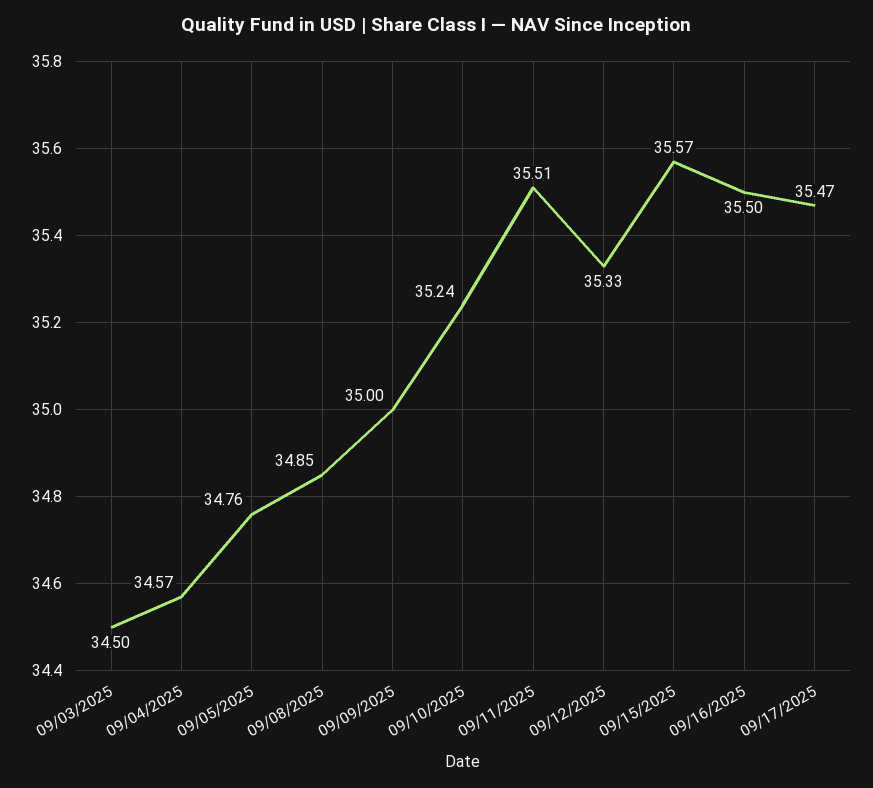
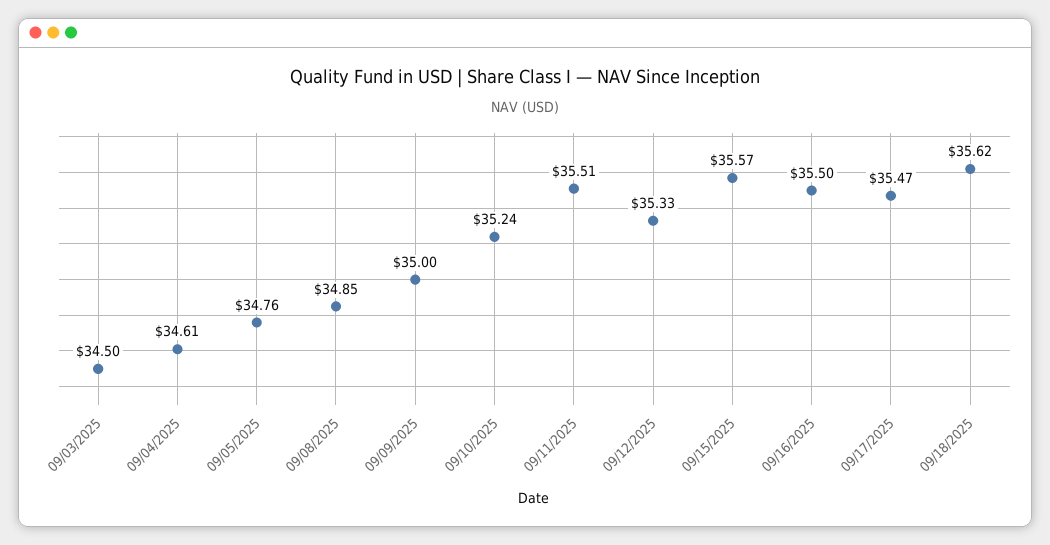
09/04/2025: 34.57 -> 34.61
09/18/2025: none -> 35.62

